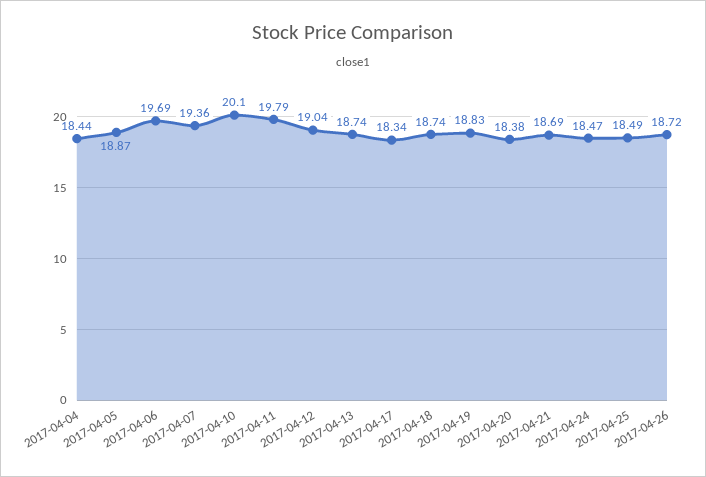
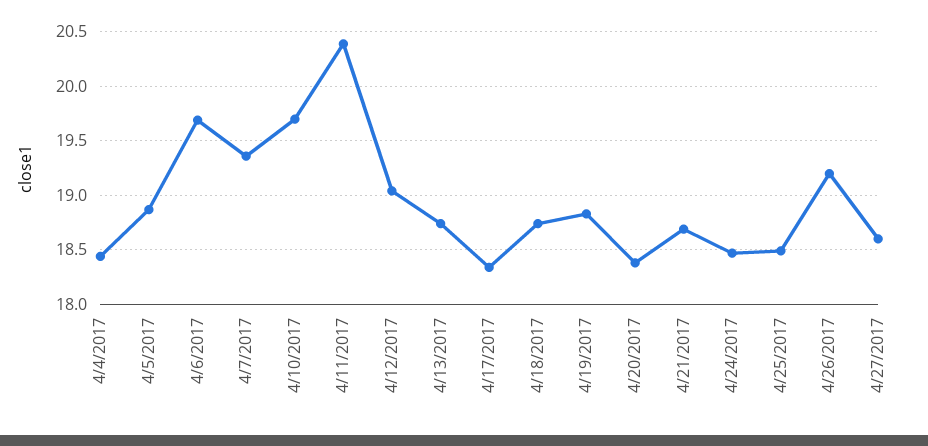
2017-04-10: 20.1 -> 19.7
2017-04-11: 19.79 -> 20.4
2017-04-26: 18.72 -> 19.2
4/27/2017: none -> 18.6

